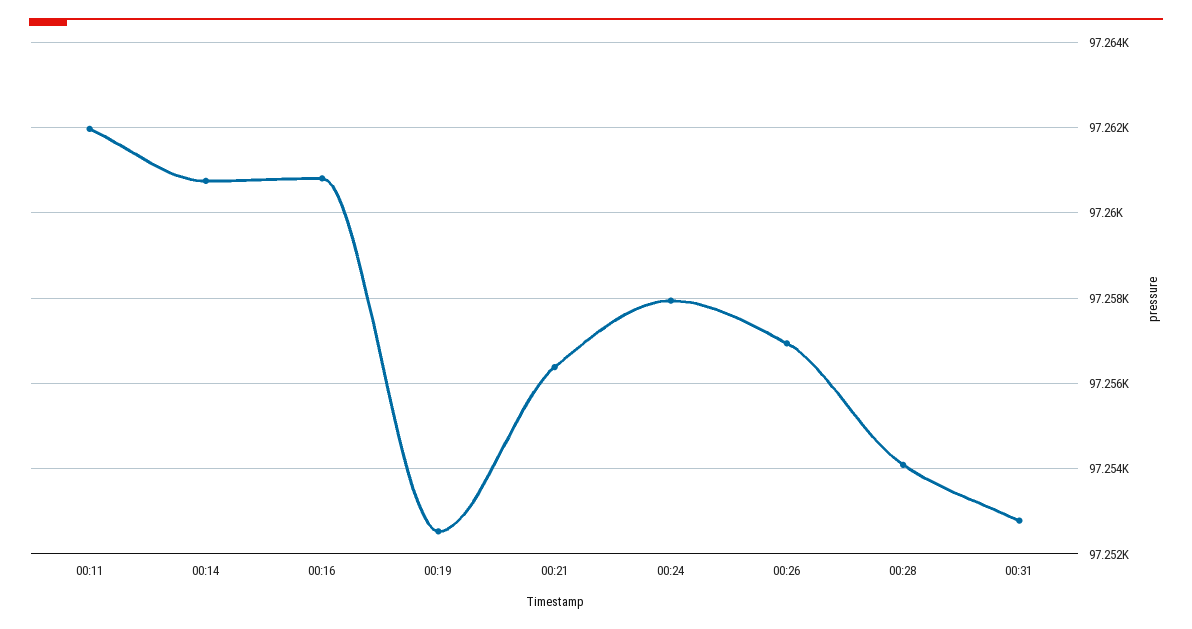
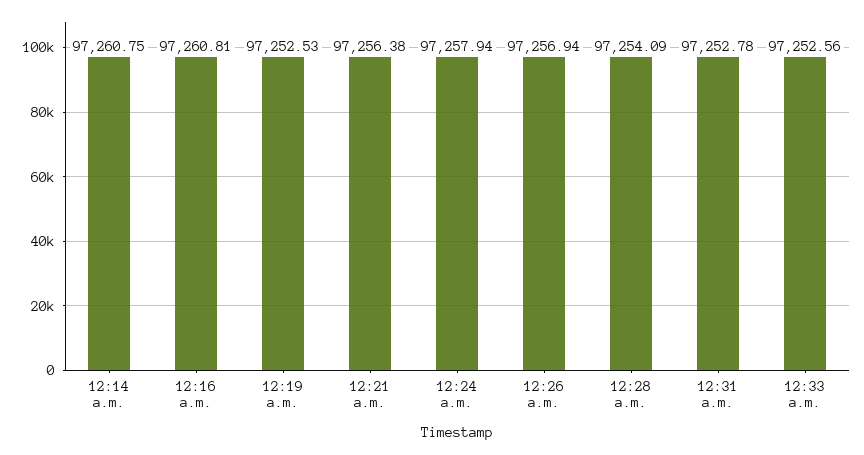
00:11: 97262 -> none
12:33 a.m.: none -> 97252.56

